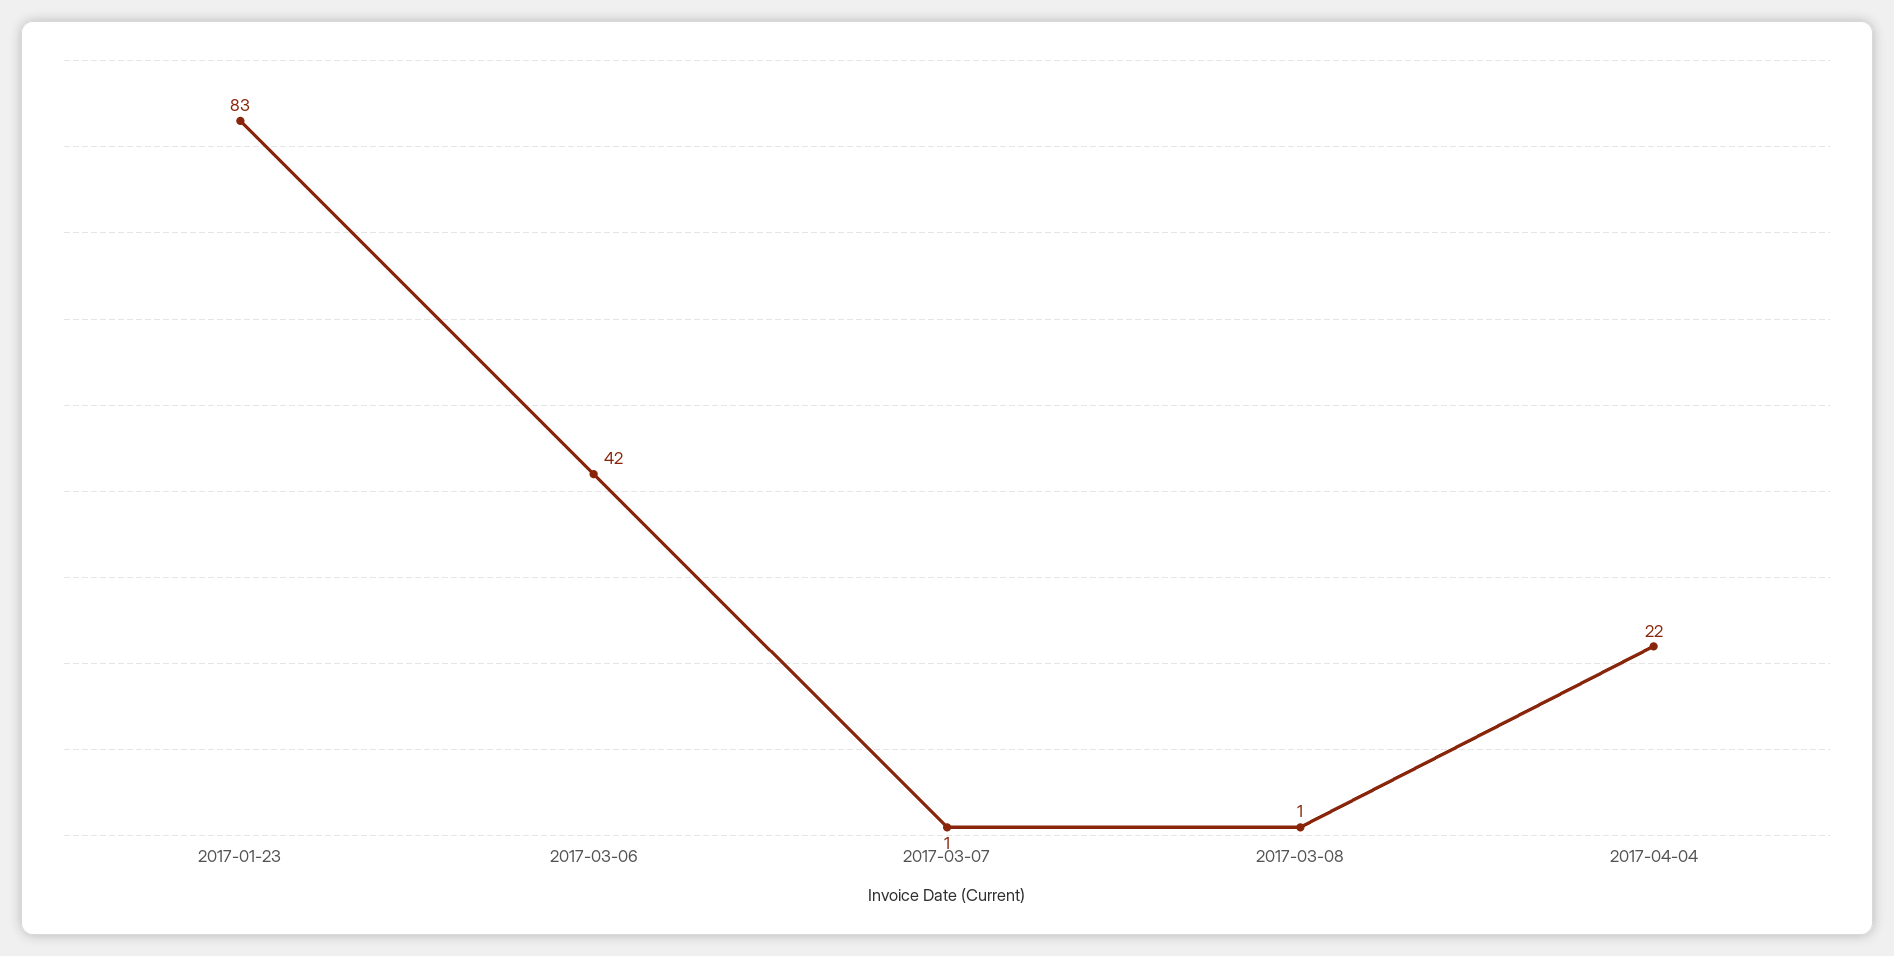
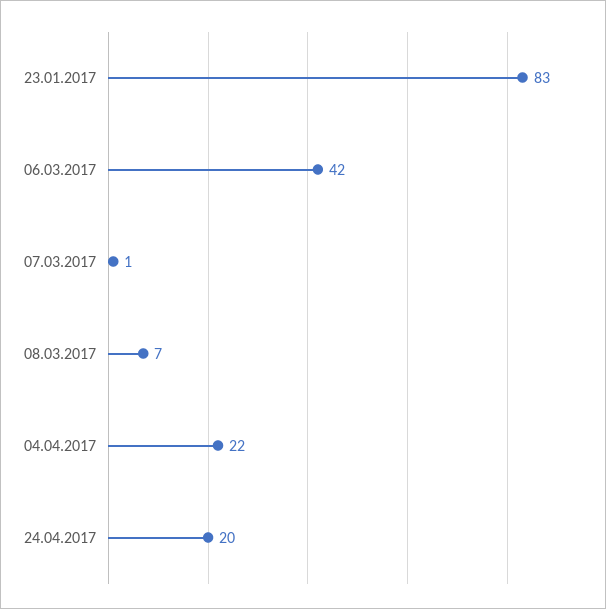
2017-03-08: 1 -> 7
24.04.2017: none -> 20

